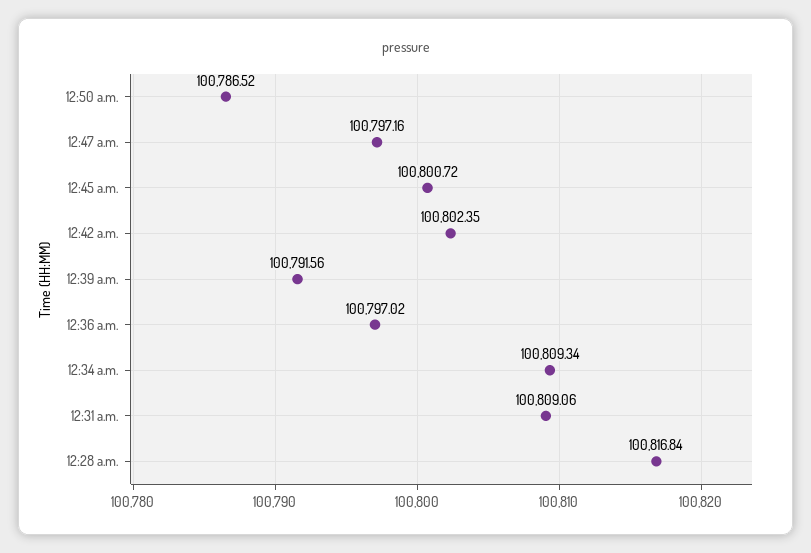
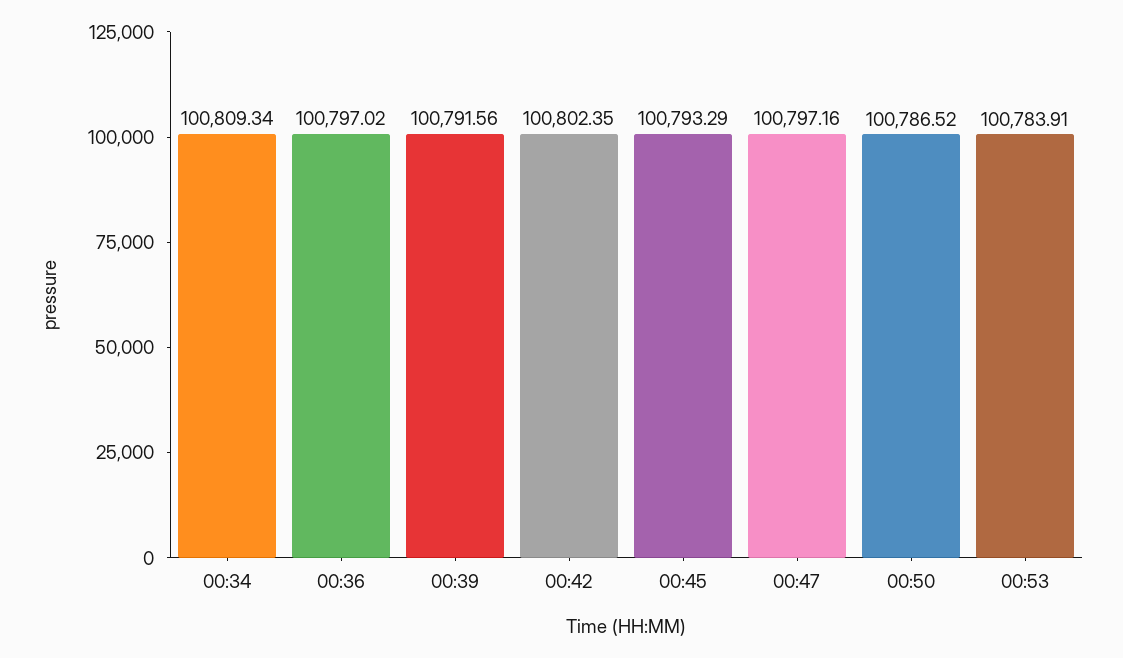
12:45 a.m.: 100800.72 -> 100793.29
12:31 a.m.: 100809.06 -> none
12:28 a.m.: 100816.84 -> none
00:53: none -> 100783.91

